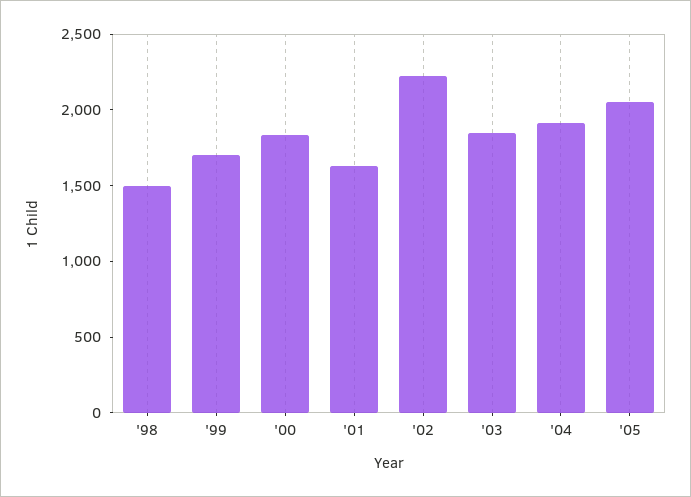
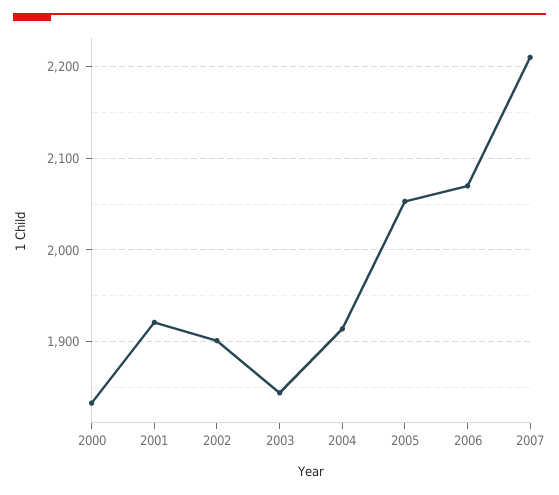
'98: 1500 -> none
'99: 1700 -> none
'01: 1600 -> 1920
'02: 2200 -> 1900
2006: none -> 2070
2007: none -> 2210

